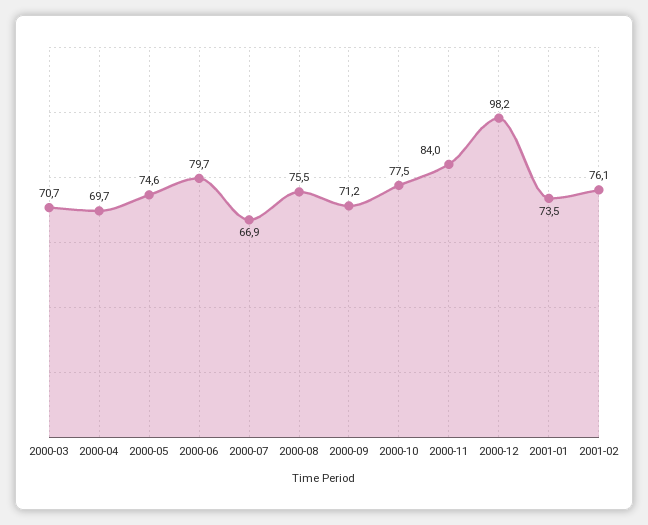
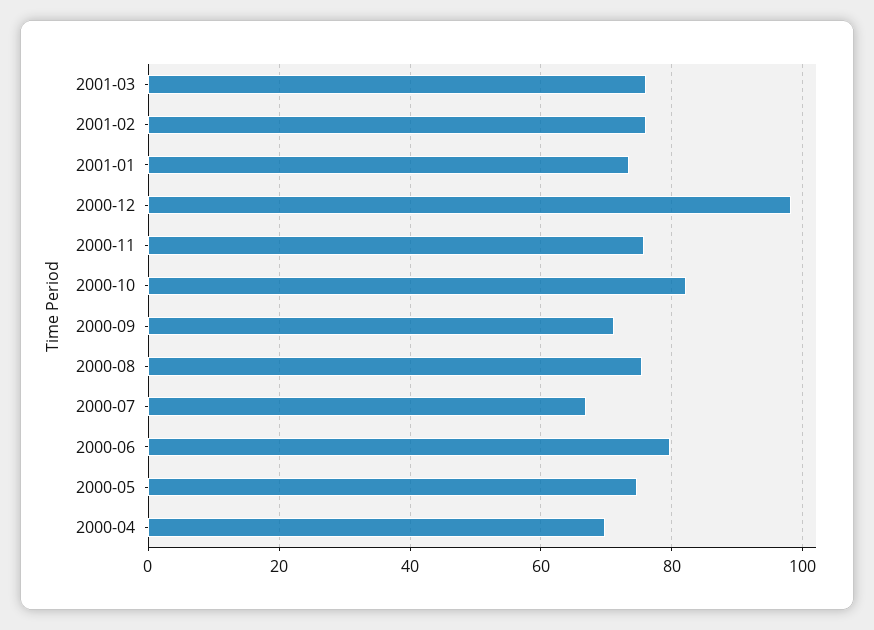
2000-03: 70.7 -> none
2000-10: 77.5 -> 82
2000-11: 84 -> 76
2001-03: none -> 76

